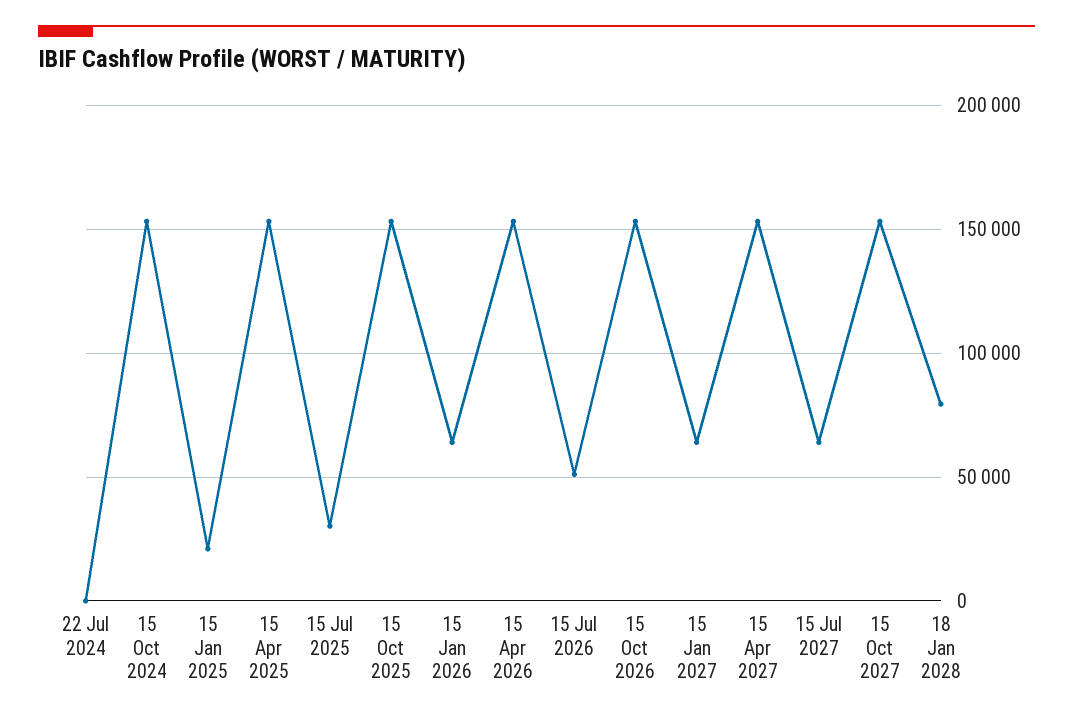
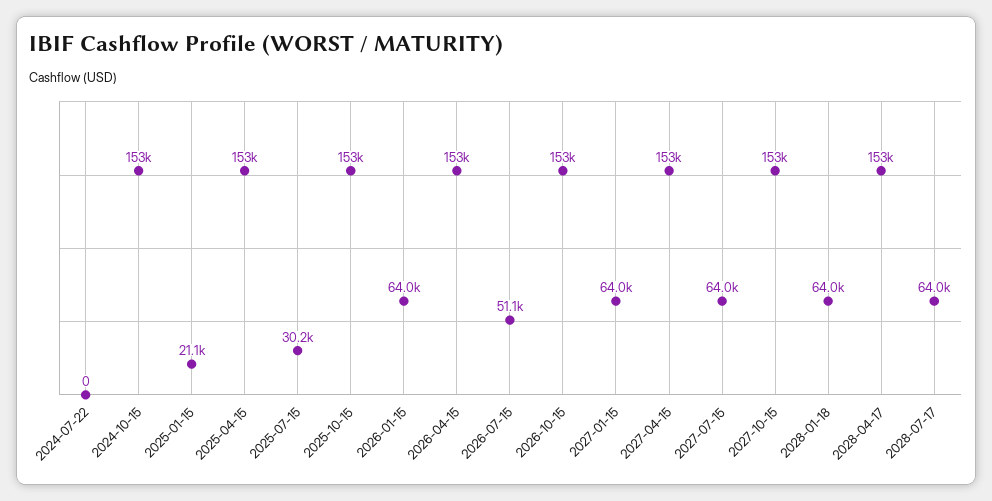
18 Jan 2028: 80000 -> 64000
2028-04-17: none -> 153000
2028-07-17: none -> 64000

